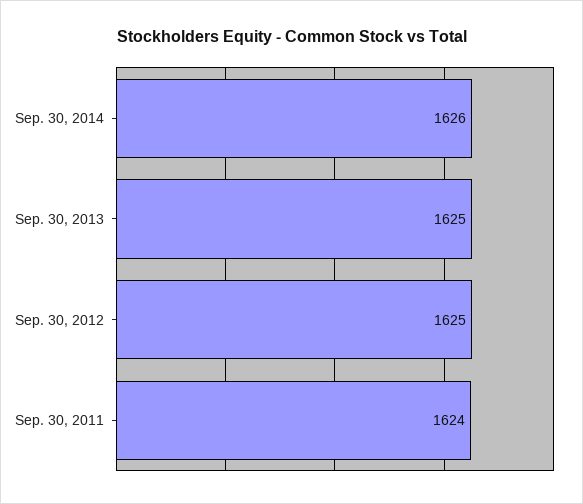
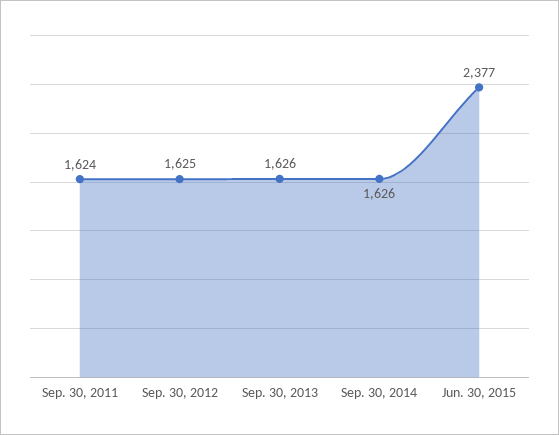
Sep. 30, 2013: 1625 -> 1626
Jun. 30, 2015: none -> 2377

